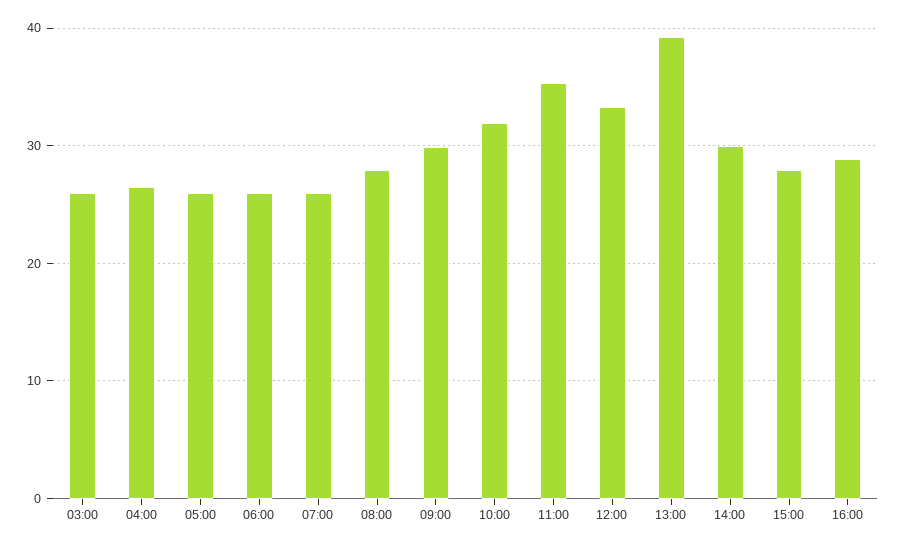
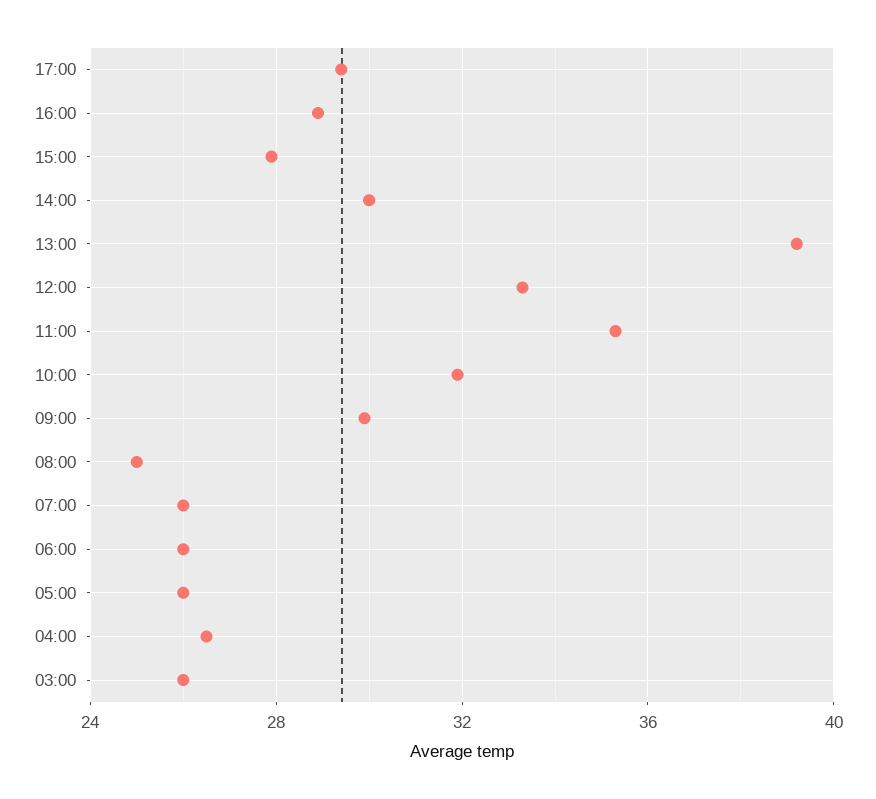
08:00: 28 -> 25
17:00: none -> 29.5

